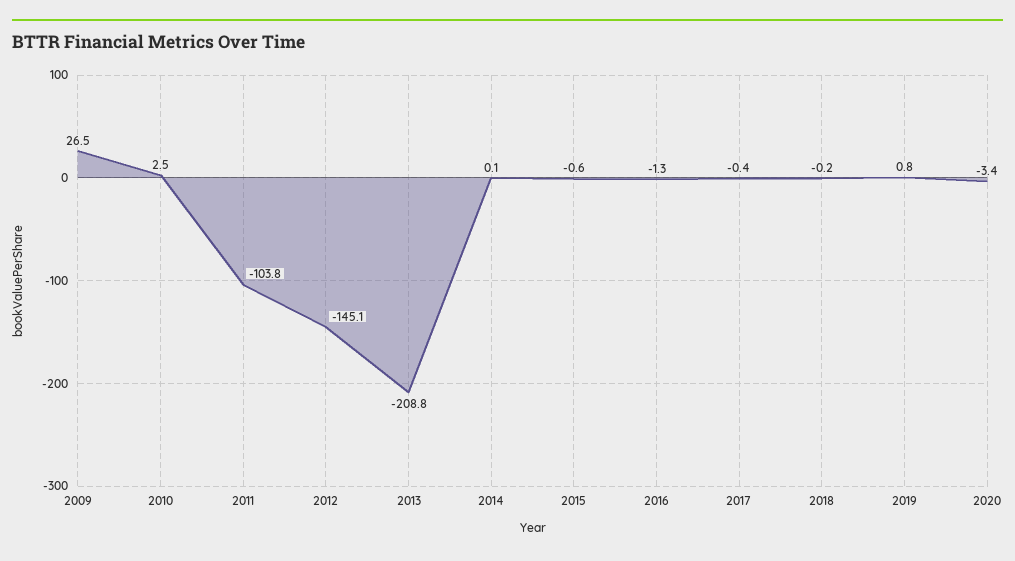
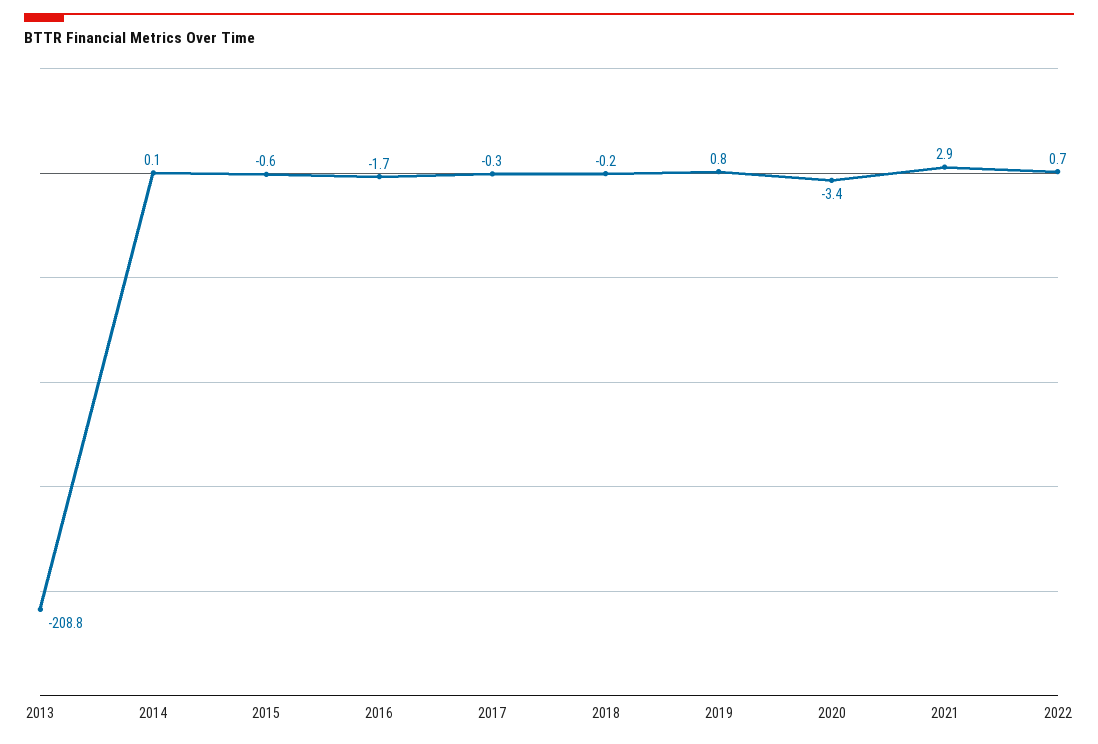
2009: 26.5 -> none
2010: 2.5 -> none
2011: -103.8 -> none
2012: -145.1 -> none
2016: -1.3 -> -1.7
2017: -0.4 -> -0.3
2021: none -> 2.9
2022: none -> 0.7

